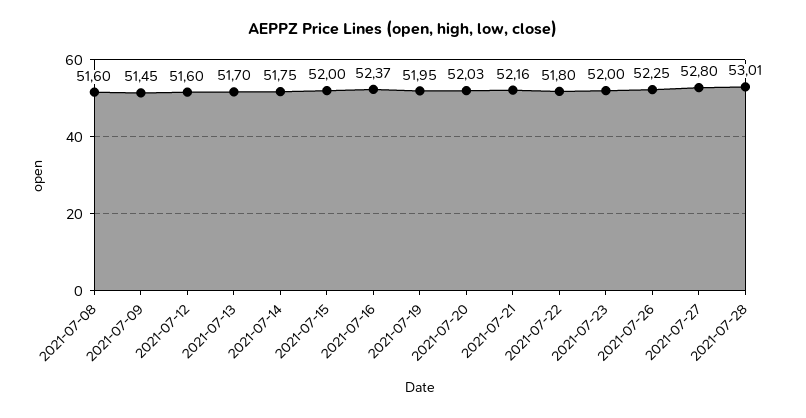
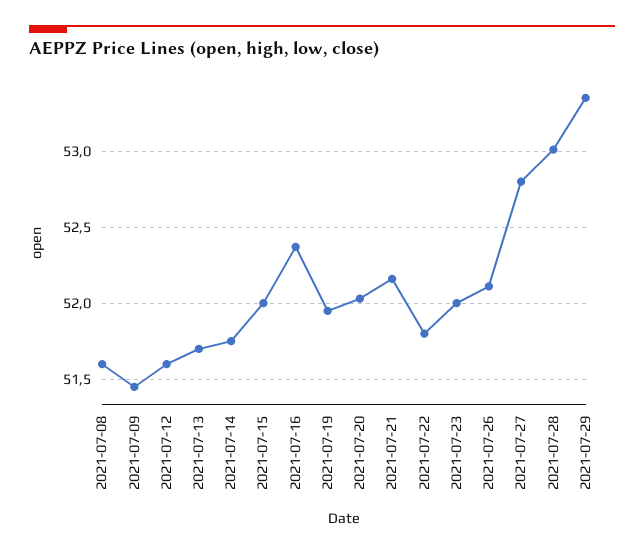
2021-07-26: 52.25 -> 52.1
2021-07-29: none -> 53.35

